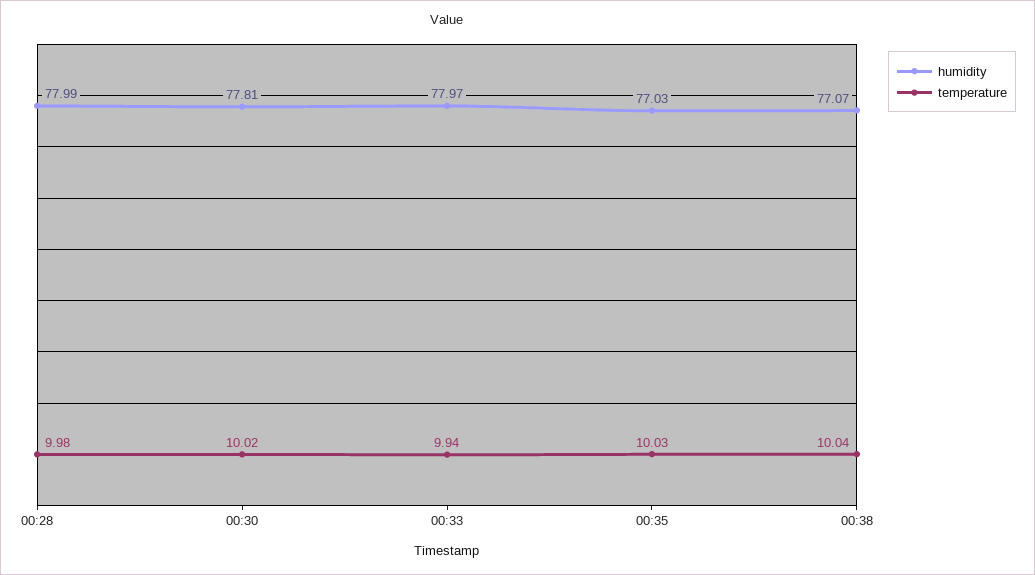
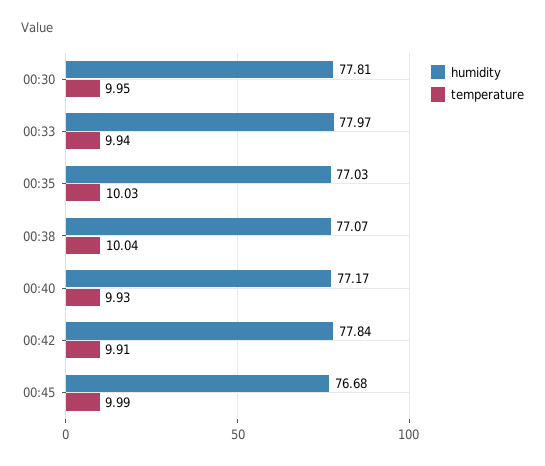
humidity, 00:28: 77.99 -> none
temperature, 00:28: 9.98 -> none
temperature, 00:30: 10.02 -> 9.95
humidity, 00:40: none -> 77.17
temperature, 00:40: none -> 9.93
humidity, 00:42: none -> 77.84
temperature, 00:42: none -> 9.91
humidity, 00:45: none -> 76.68
temperature, 00:45: none -> 9.99

